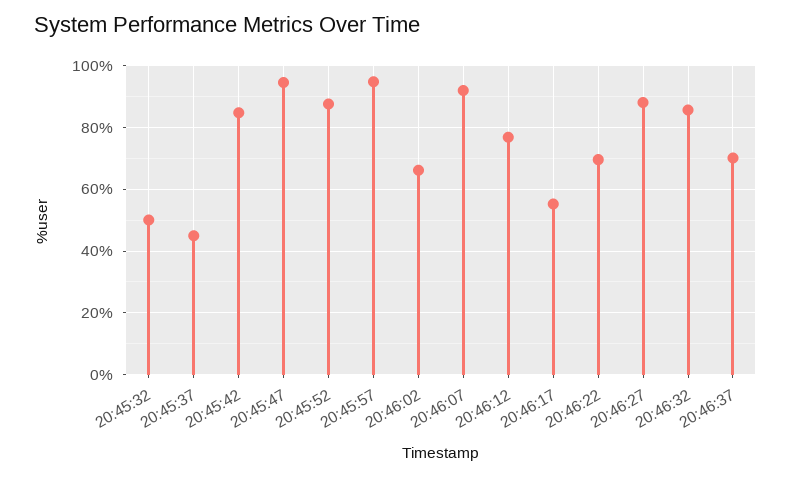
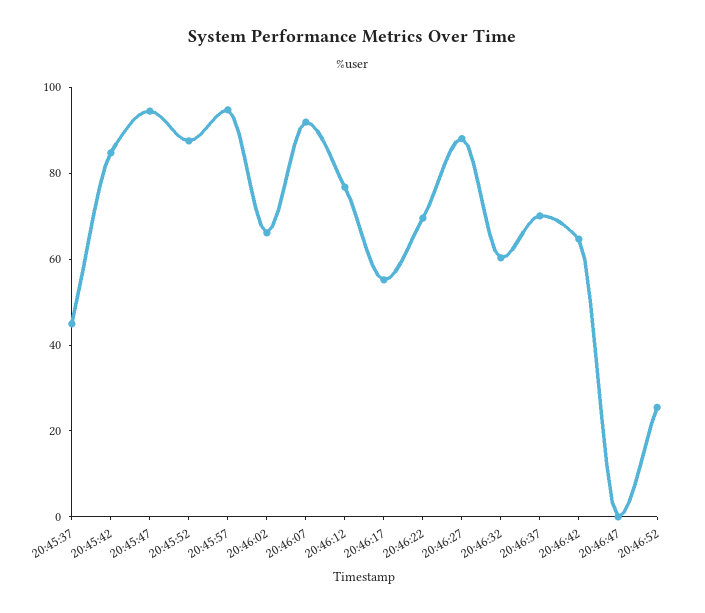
20:45:32: 50 -> none
20:46:32: 86 -> 60
20:46:42: none -> 65
20:46:47: none -> 0
20:46:52: none -> 25

